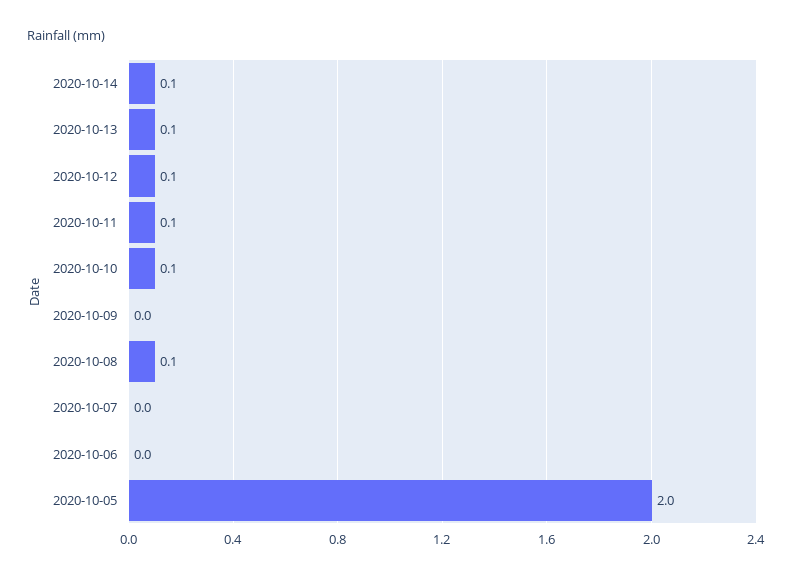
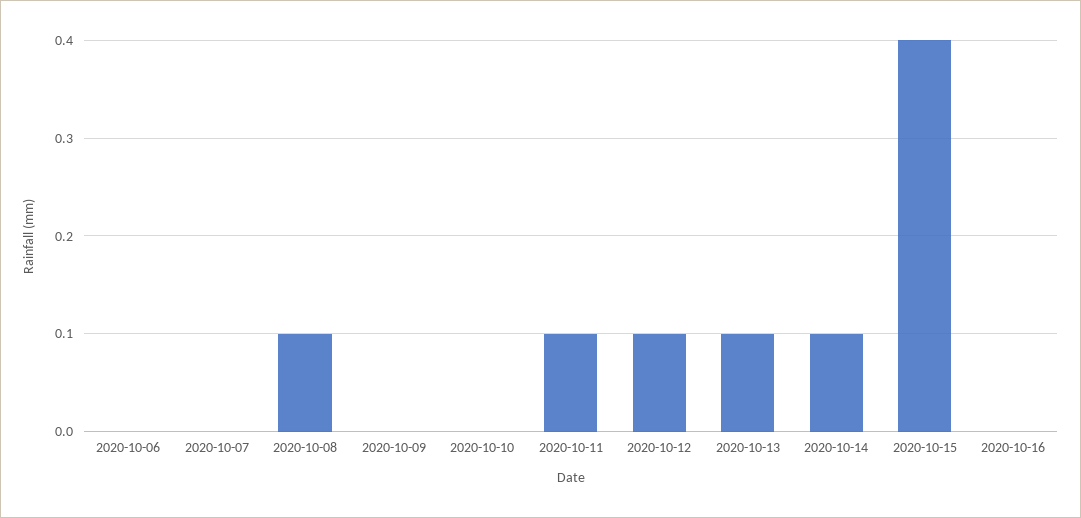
2020-10-10: 0.1 -> 0
2020-10-05: 2 -> none
2020-10-15: none -> 0.4
2020-10-16: none -> 0

